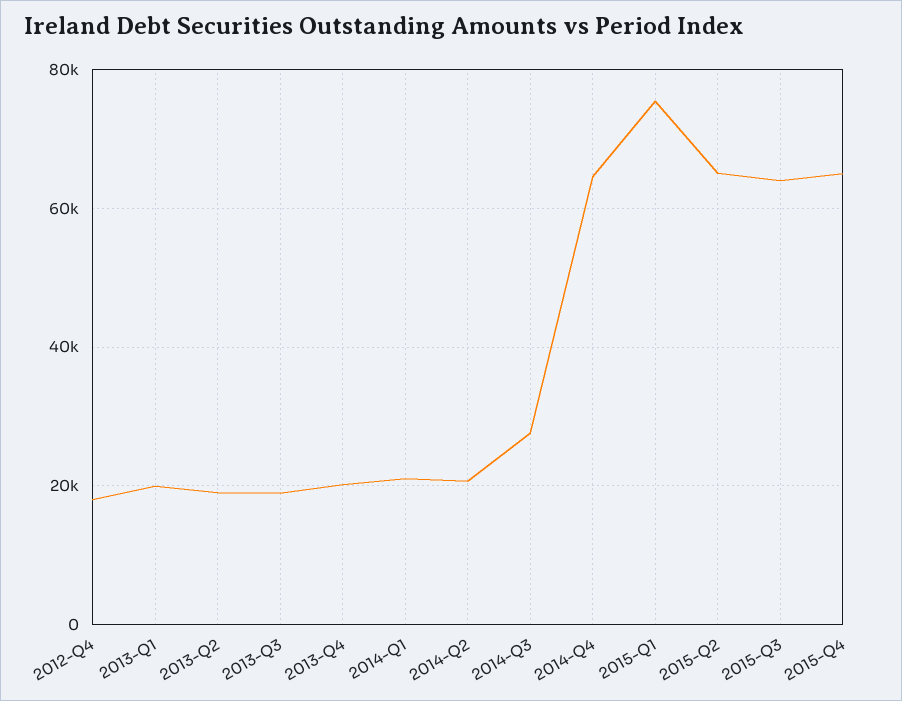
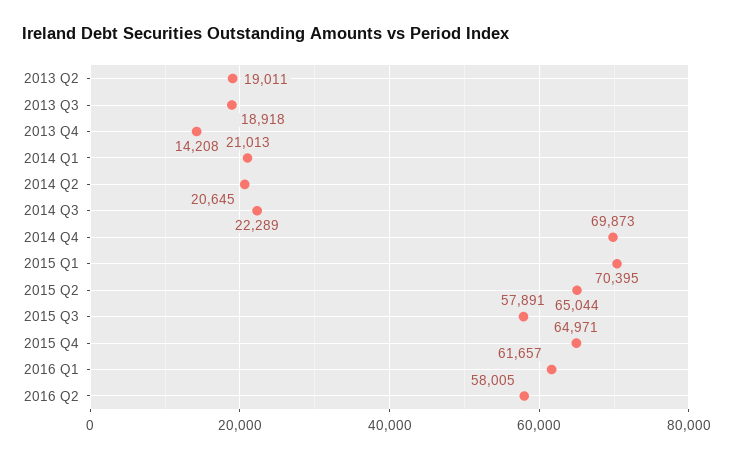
2012-Q4: 18000 -> none
2013-Q1: 20000 -> none
2013-Q4: 20000 -> 14208
2014-Q3: 28000 -> 22289
2014-Q4: 64000 -> 69873
2015-Q1: 76000 -> 70395
2015-Q3: 64000 -> 57891
2016 Q1: none -> 61657
2016 Q2: none -> 58005

